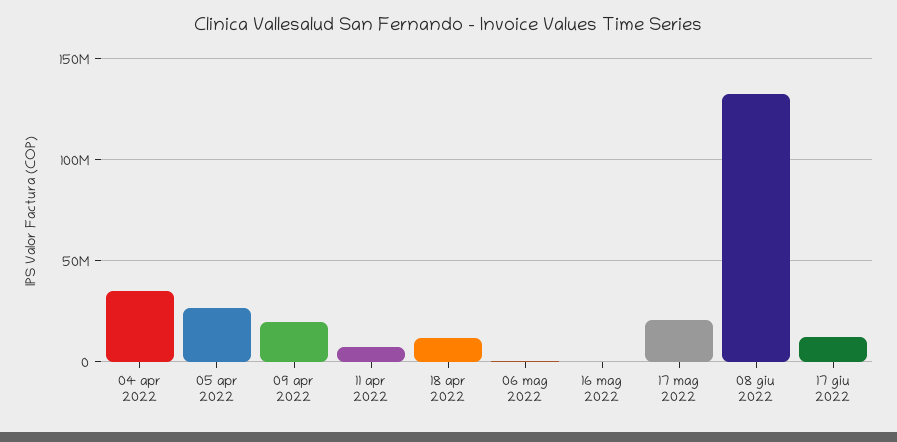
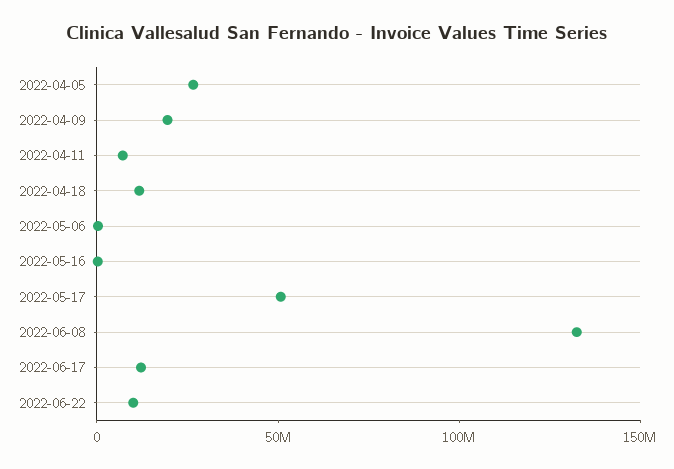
04 apr 2022: 35000000 -> none
17 mag 2022: 20000000 -> 50000000
2022-06-22: none -> 10000000

